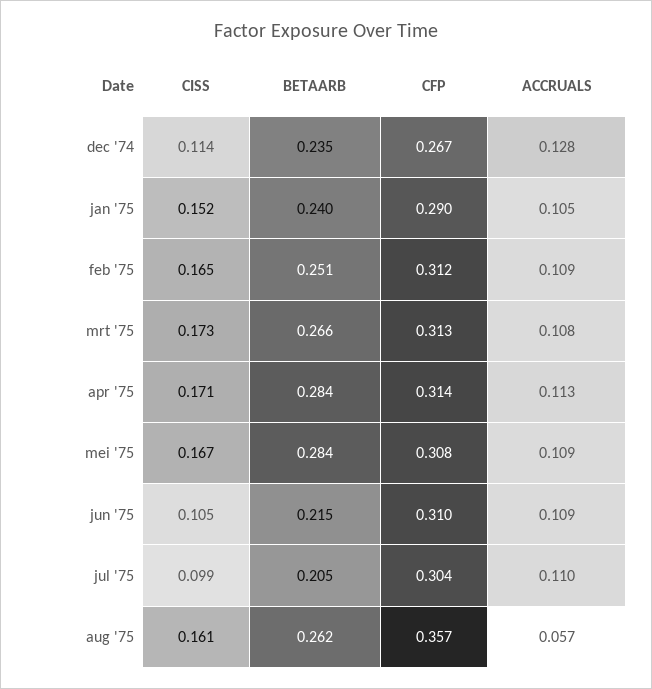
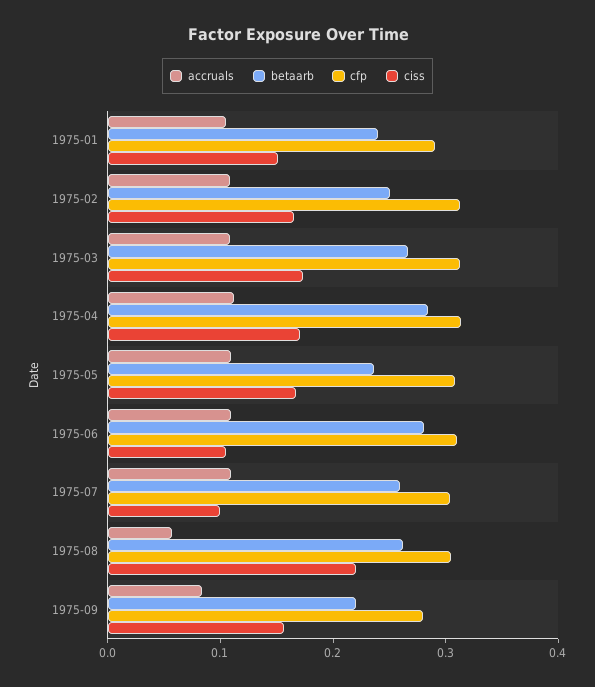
CISS, dec '74: 0.114 -> none
BETAARB, dec '74: 0.235 -> none
CFP, dec '74: 0.267 -> none
ACCRUALS, dec '74: 0.128 -> none
BETAARB, mei '75: 0.284 -> 0.24
BETAARB, jun '75: 0.215 -> 0.28
BETAARB, jul '75: 0.205 -> 0.26
CISS, aug '75: 0.161 -> 0.22
CFP, aug '75: 0.357 -> 0.3
ACCRUALS, 1975-09: none -> 0.08
BETAARB, 1975-09: none -> 0.22
CFP, 1975-09: none -> 0.28
CISS, 1975-09: none -> 0.16

